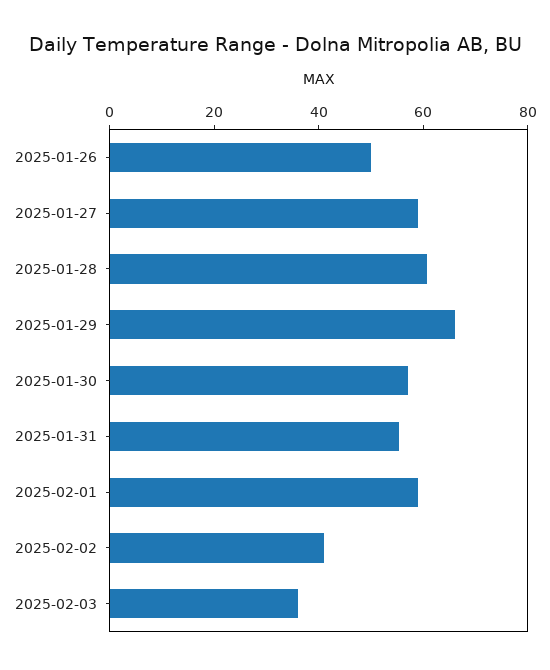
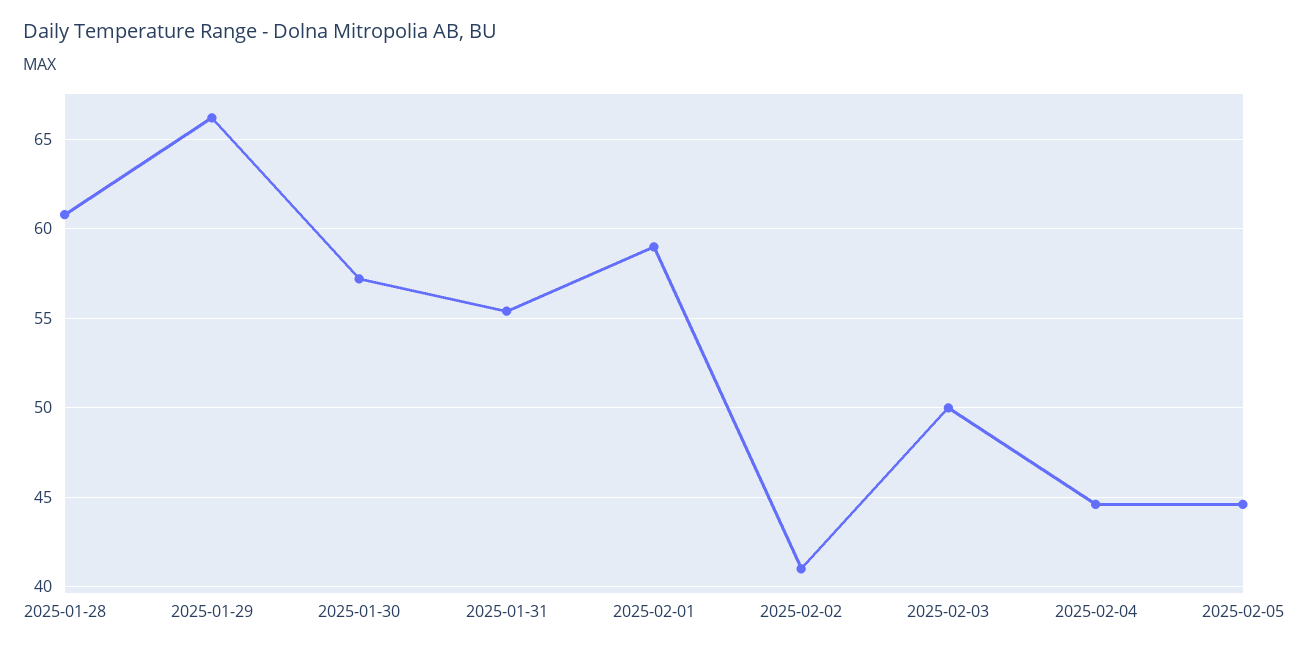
2025-01-26: 50 -> none
2025-01-27: 60 -> none
2025-02-03: 35 -> 50
2025-02-04: none -> 44.5
2025-02-05: none -> 44.5

